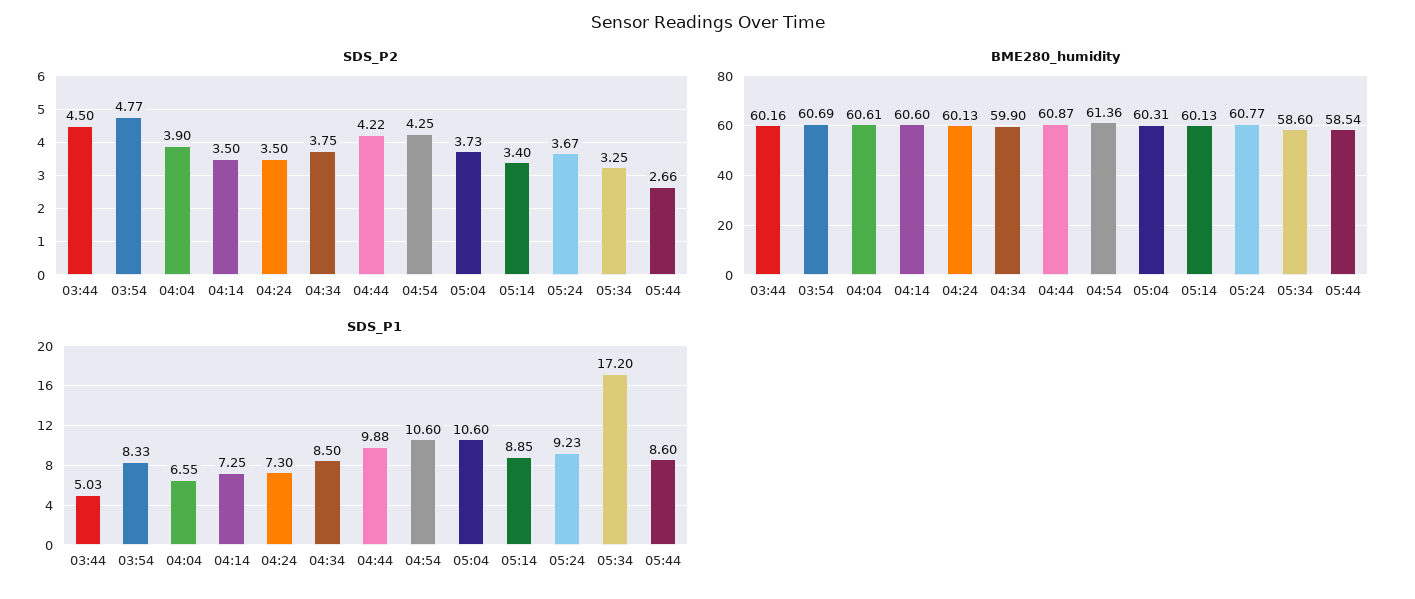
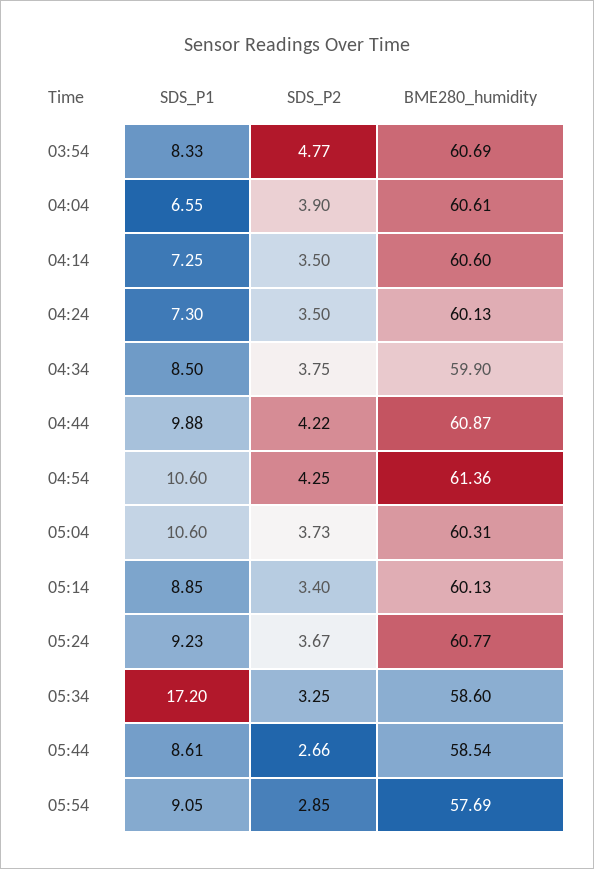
SDS_P2, 03:44: 4.5 -> none
BME280_humidity, 03:44: 60.16 -> none
SDS_P1, 03:44: 5.03 -> none
SDS_P1, 05:44: 8.6 -> 8.61
SDS_P1, 05:54: none -> 9.05
SDS_P2, 05:54: none -> 2.85
BME280_humidity, 05:54: none -> 57.69

